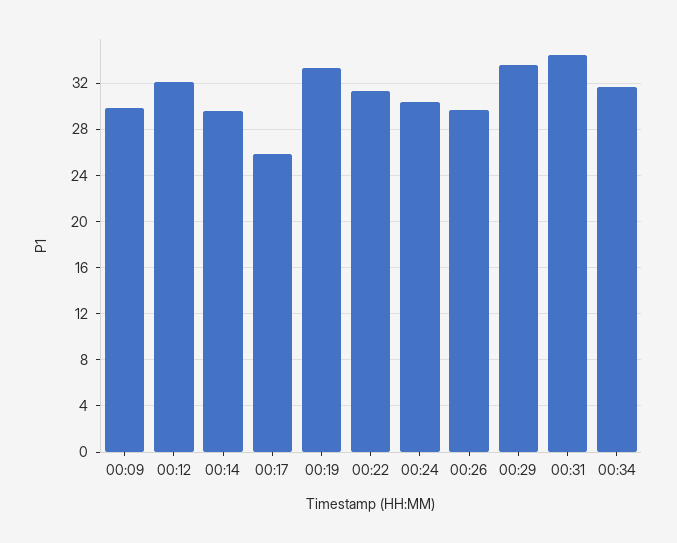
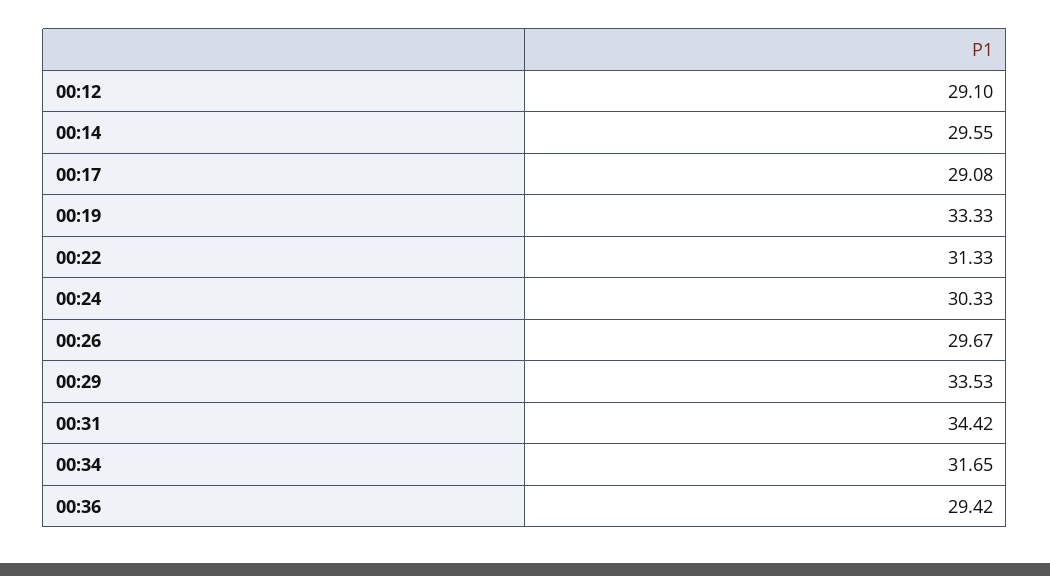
00:09: 30 -> none
00:12: 32 -> 29.1
00:17: 26 -> 29.08
00:36: none -> 29.42

